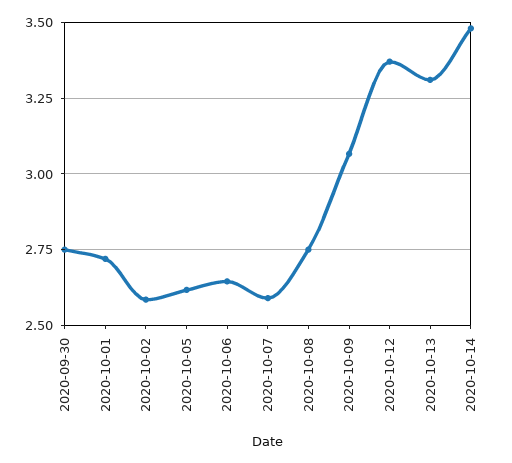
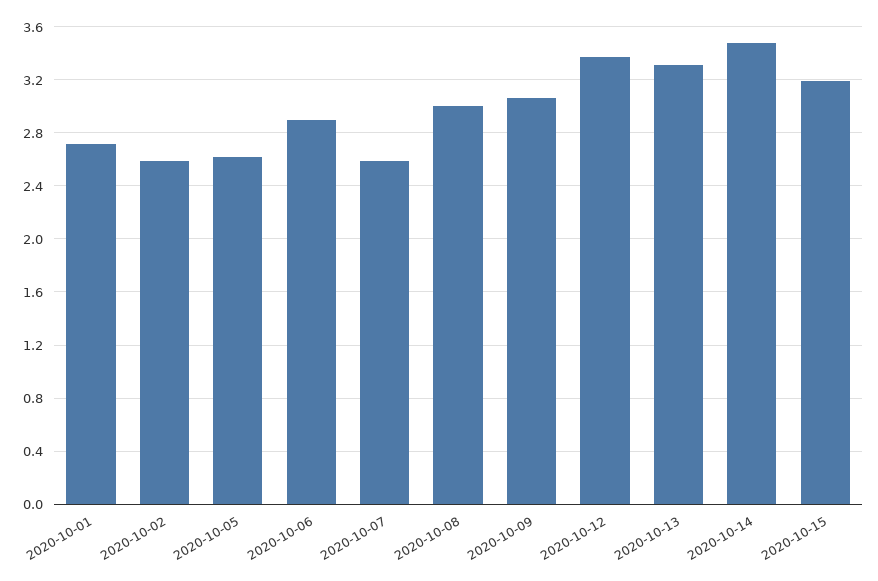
2020-09-30: 2.75 -> none
2020-10-06: 2.65 -> 2.9
2020-10-08: 2.75 -> 3
2020-10-15: none -> 3.2

